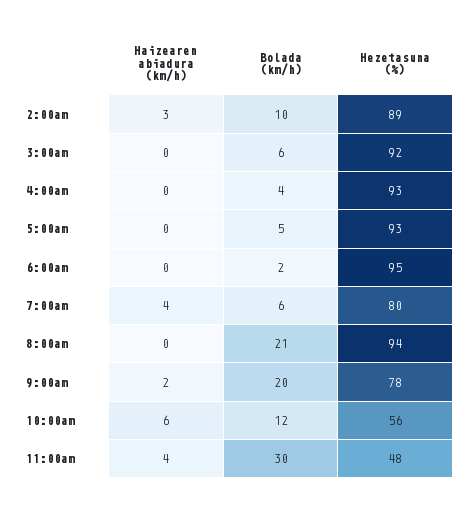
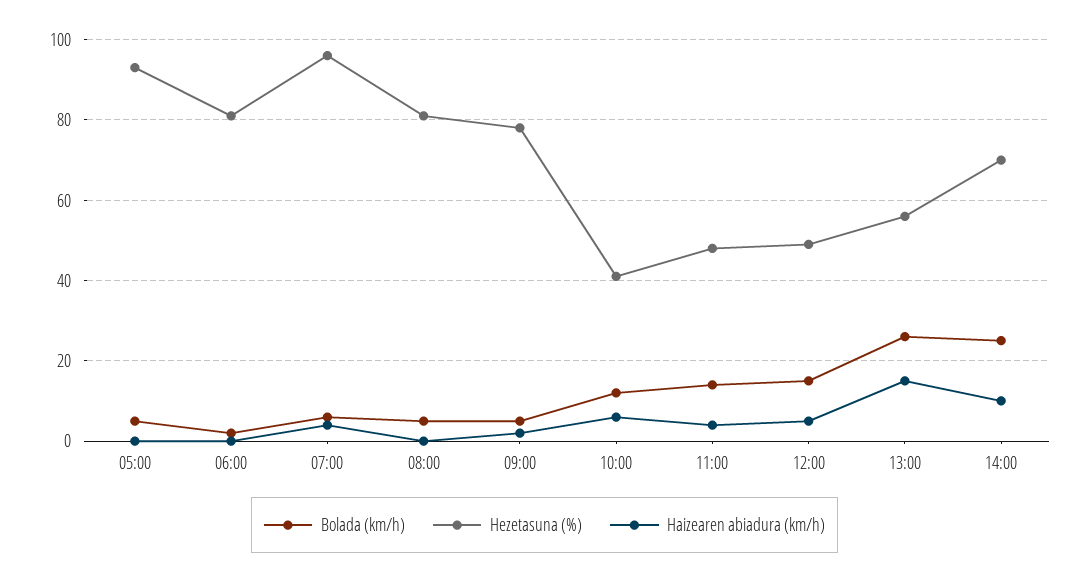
Haizearen abiadura (km/h), 2:00am: 3 -> none
Bolada (km/h), 2:00am: 10 -> none
Hezetasuna (%), 2:00am: 89 -> none
Haizearen abiadura (km/h), 3:00am: 0 -> none
Bolada (km/h), 3:00am: 6 -> none
Hezetasuna (%), 3:00am: 92 -> none
Haizearen abiadura (km/h), 4:00am: 0 -> none
Bolada (km/h), 4:00am: 4 -> none
Hezetasuna (%), 4:00am: 93 -> none
Hezetasuna (%), 6:00am: 95 -> 80
Hezetasuna (%), 7:00am: 80 -> 95
Bolada (km/h), 8:00am: 21 -> 5
Hezetasuna (%), 8:00am: 94 -> 80
Bolada (km/h), 9:00am: 20 -> 5
Hezetasuna (%), 10:00am: 56 -> 40
Bolada (km/h), 11:00am: 30 -> 15
Bolada (km/h), 12:00: none -> 15
Hezetasuna (%), 12:00: none -> 50
Haizearen abiadura (km/h), 12:00: none -> 5
Bolada (km/h), 13:00: none -> 25
Hezetasuna (%), 13:00: none -> 55
Haizearen abiadura (km/h), 13:00: none -> 15
Bolada (km/h), 14:00: none -> 25
Hezetasuna (%), 14:00: none -> 70
Haizearen abiadura (km/h), 14:00: none -> 10

